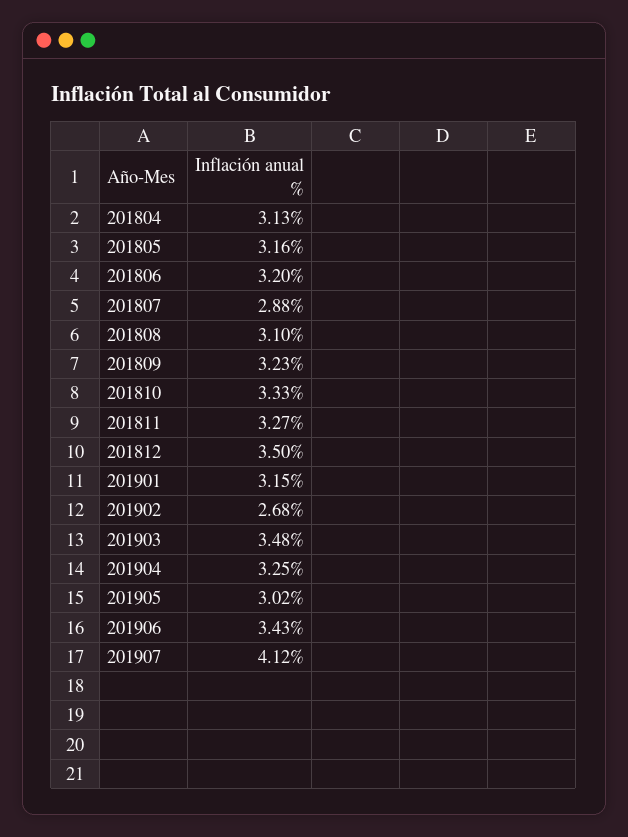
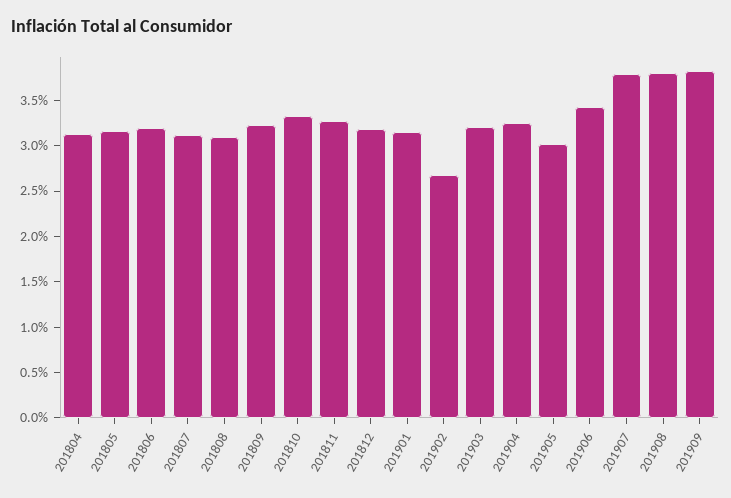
201807: 2.88 -> 3.1
201812: 3.5 -> 3.2
201903: 3.48 -> 3.2
201907: 4.12 -> 3.8
201908: none -> 3.8
201909: none -> 3.8

